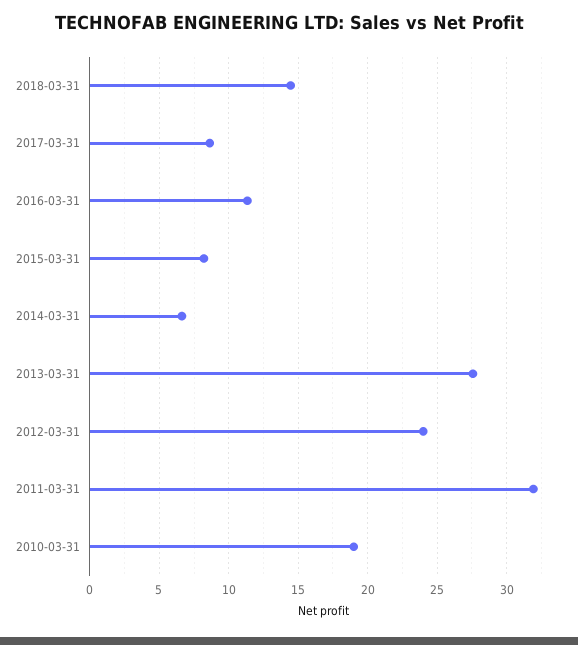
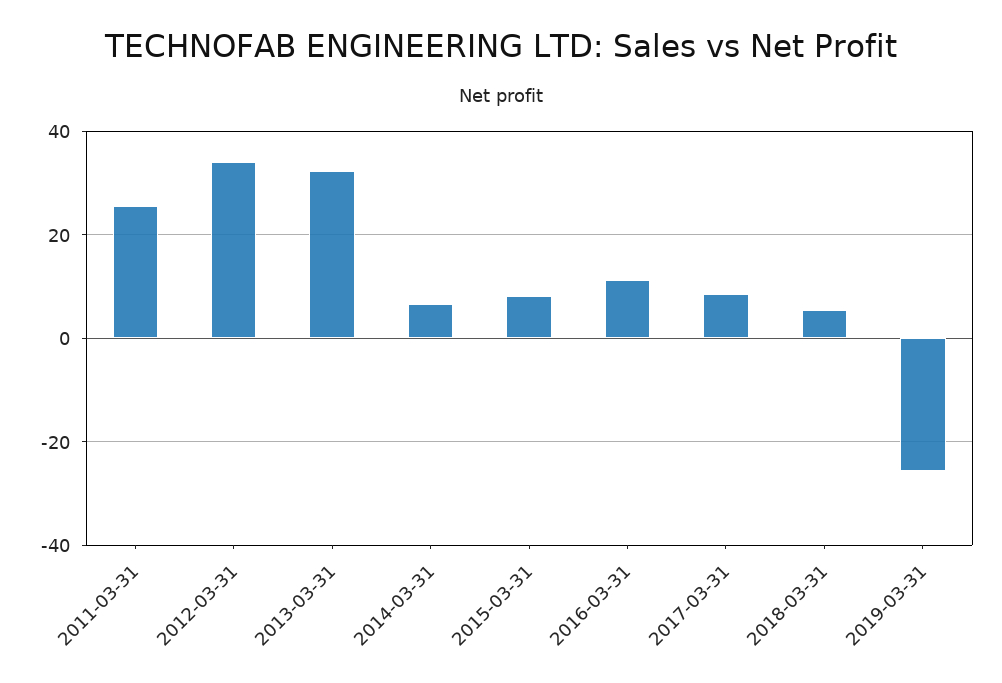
2018-03-31: 14.5 -> 6
2013-03-31: 27.5 -> 32
2012-03-31: 24 -> 34
2011-03-31: 32 -> 26
2010-03-31: 19 -> none
2019-03-31: none -> -26

